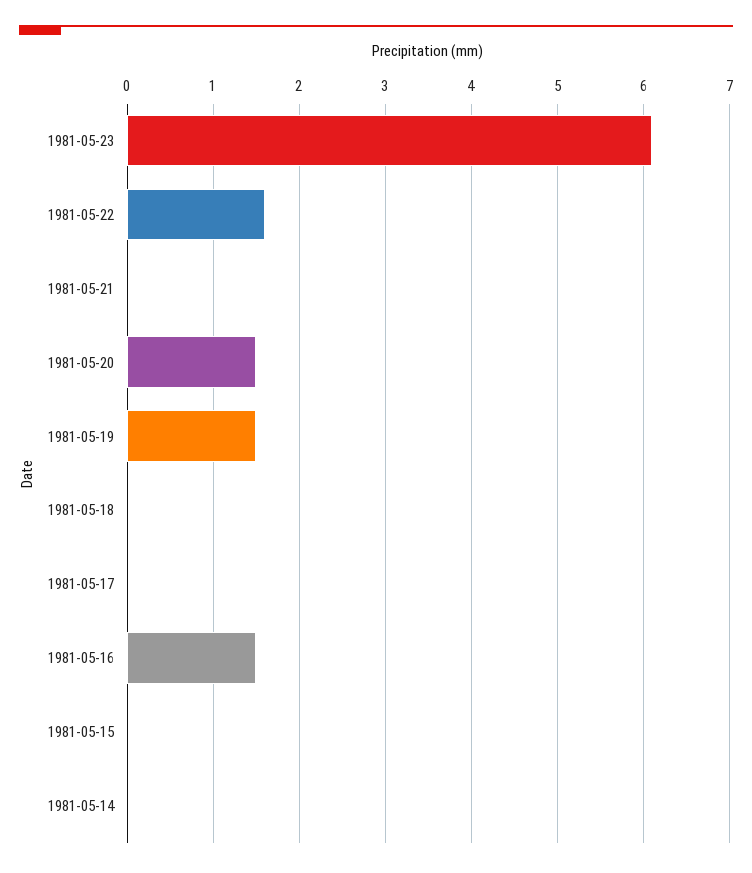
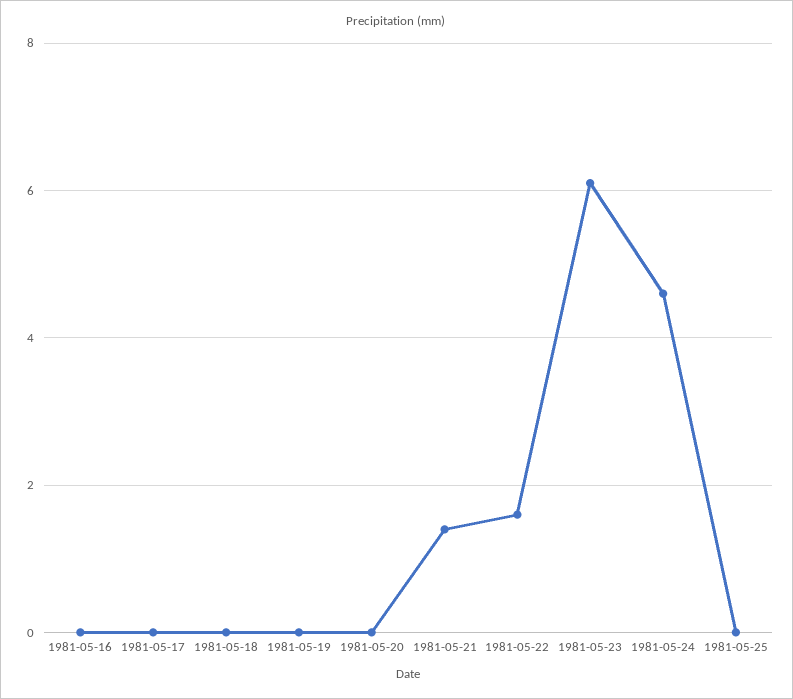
1981-05-21: 0 -> 1.5
1981-05-20: 1.5 -> 0
1981-05-19: 1.5 -> 0
1981-05-16: 1.5 -> 0
1981-05-15: 0 -> none
1981-05-14: 0 -> none
1981-05-24: none -> 4.5
1981-05-25: none -> 0

